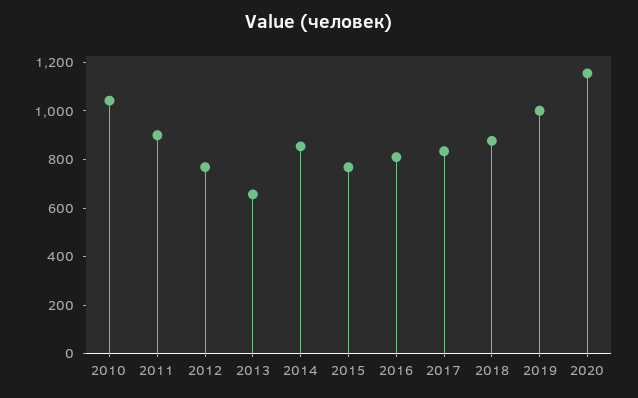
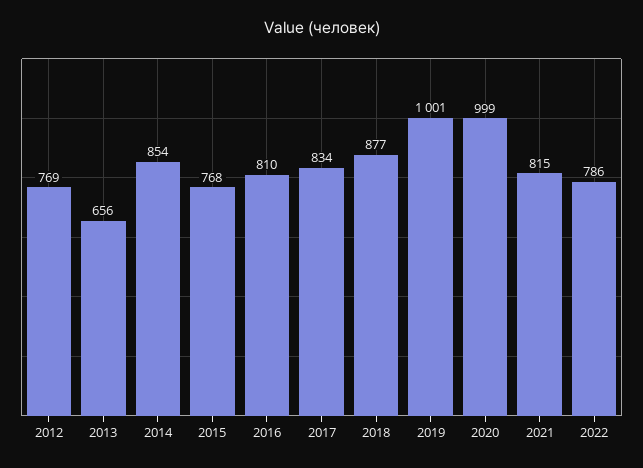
2010: 1050 -> none
2011: 900 -> none
2020: 1150 -> 999
2021: none -> 815
2022: none -> 786

